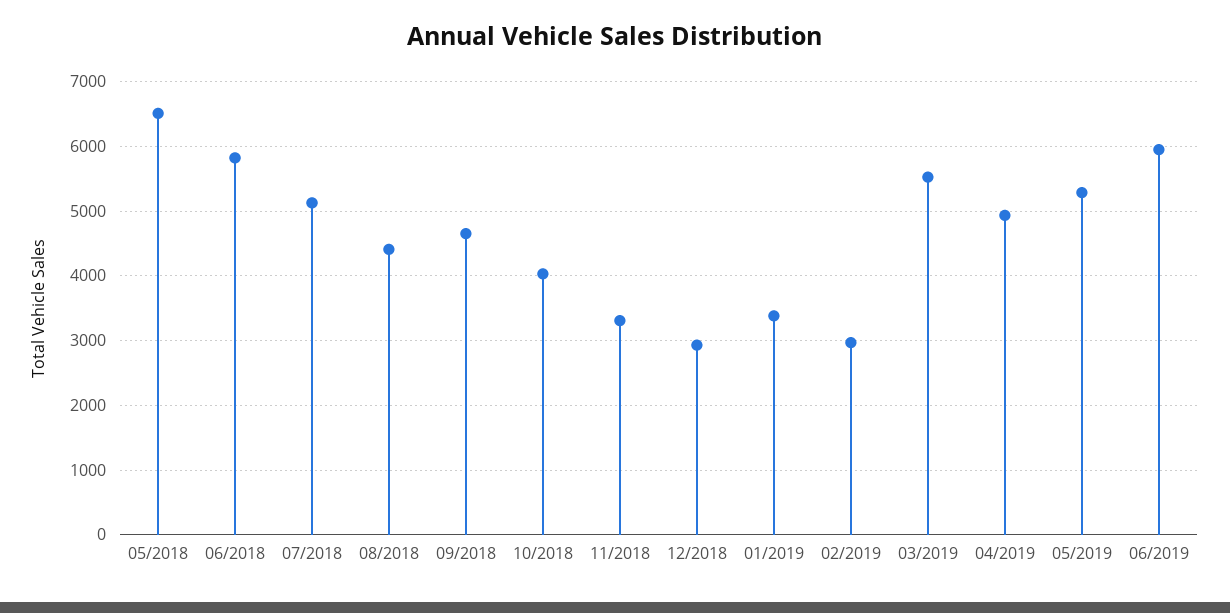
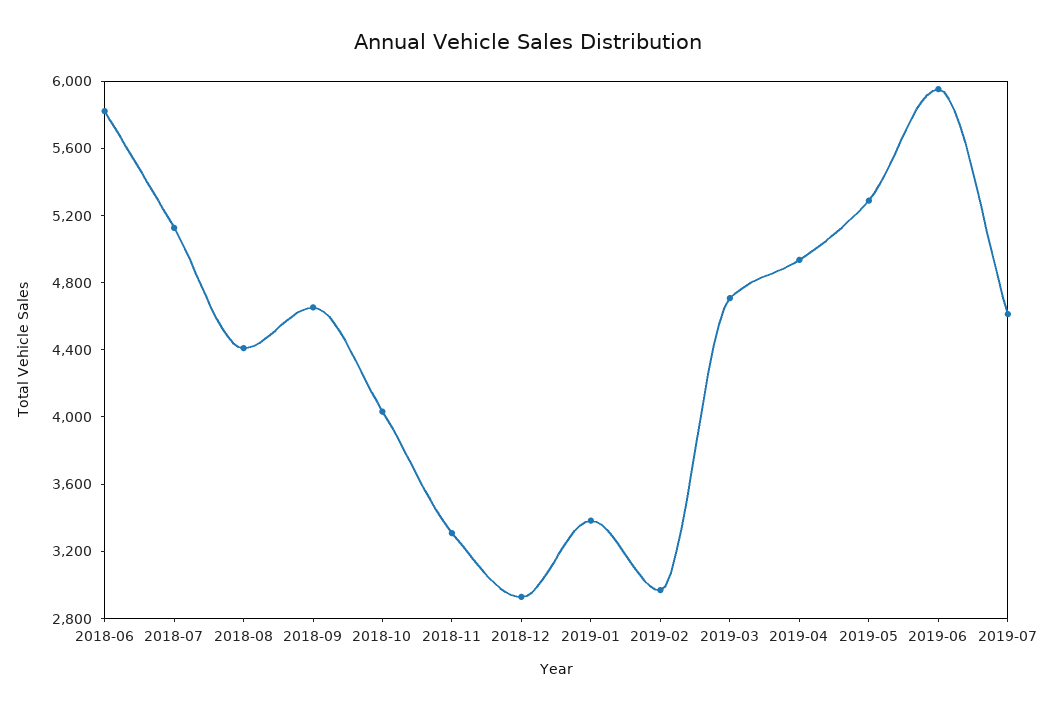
05/2018: 6500 -> none
03/2019: 5500 -> 4700
2019-07: none -> 4600

